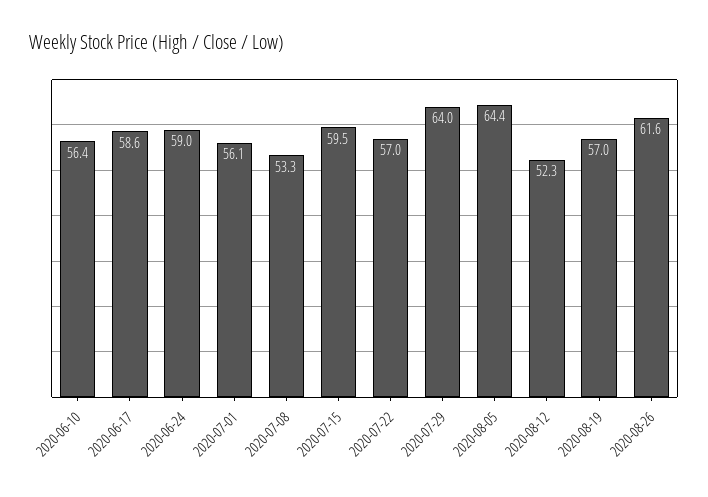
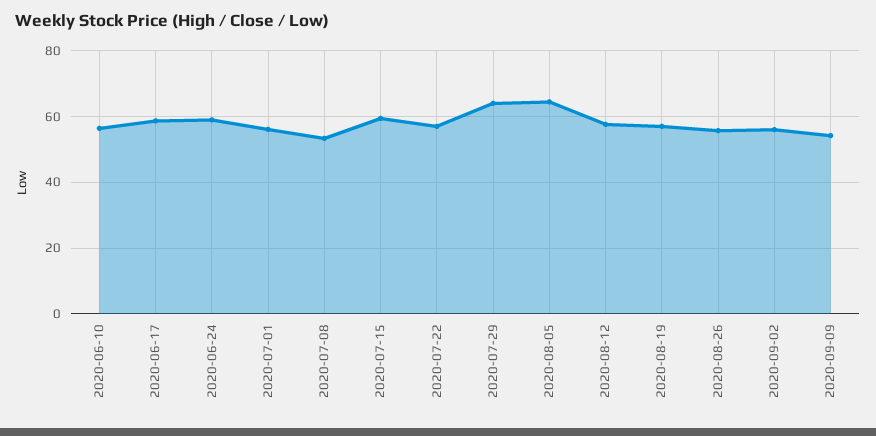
2020-08-12: 52.3 -> 58
2020-08-26: 61.6 -> 56
2020-09-02: none -> 56
2020-09-09: none -> 54

